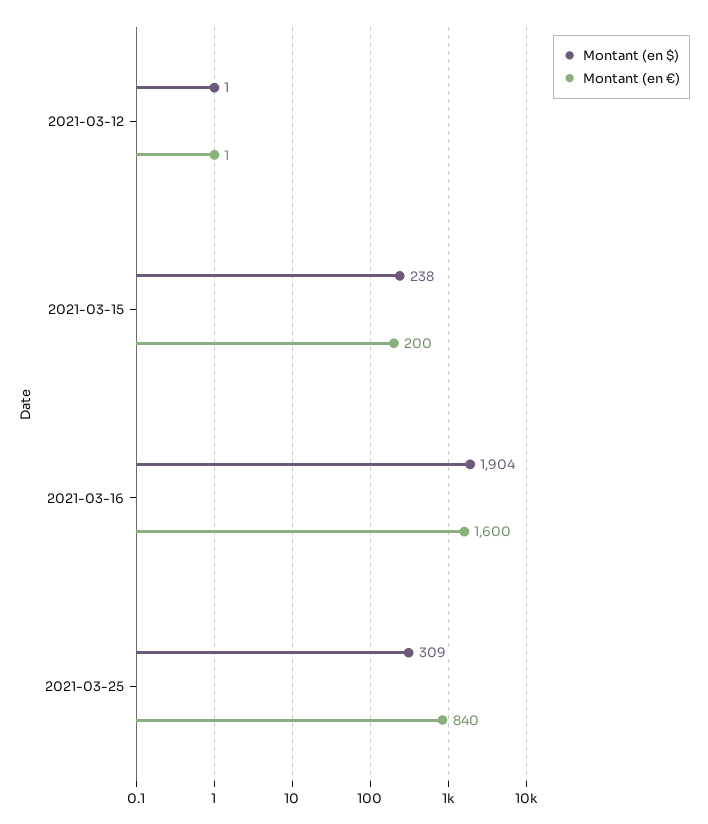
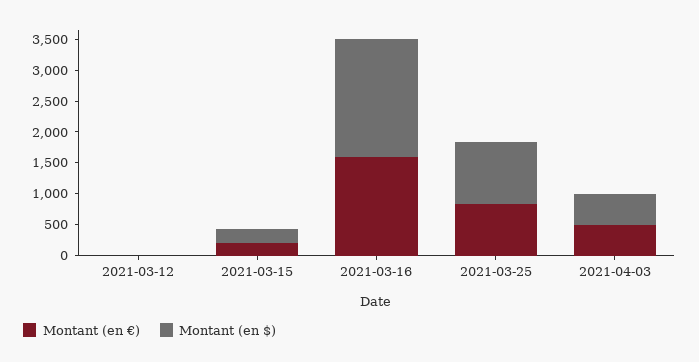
Montant (en $), 2021-03-25: 309 -> 1000
Montant (en €), 2021-04-03: none -> 500
Montant (en $), 2021-04-03: none -> 500

